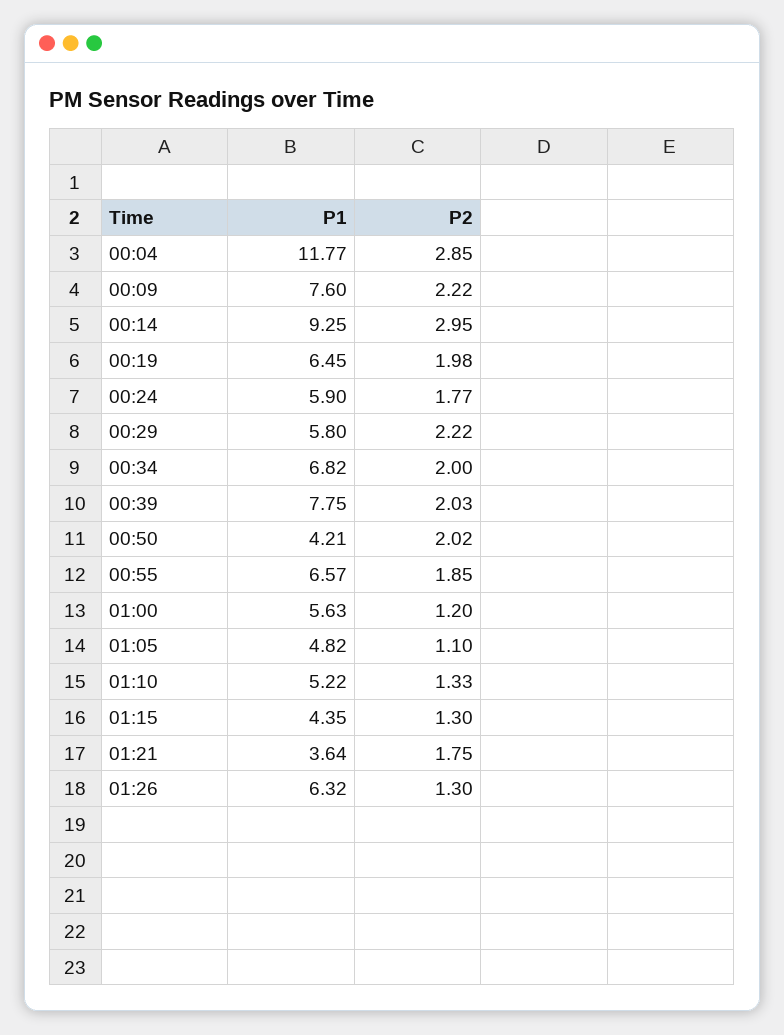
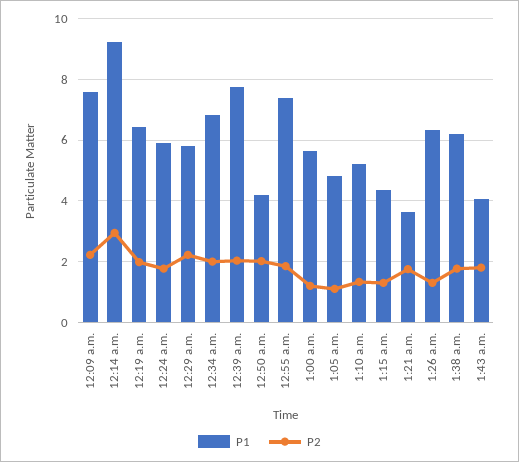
P1, 00:04: 11.77 -> none
P2, 00:04: 2.85 -> none
P1, 00:55: 6.57 -> 7.4
P1, 1:38 a.m.: none -> 6.2
P2, 1:38 a.m.: none -> 1.8
P1, 1:43 a.m.: none -> 4
P2, 1:43 a.m.: none -> 1.8

